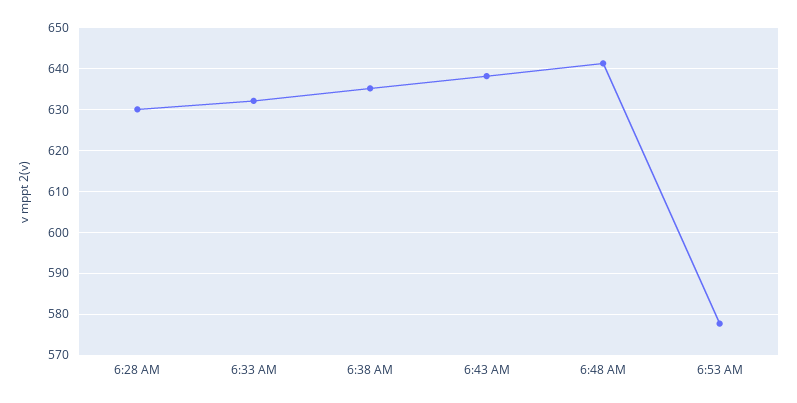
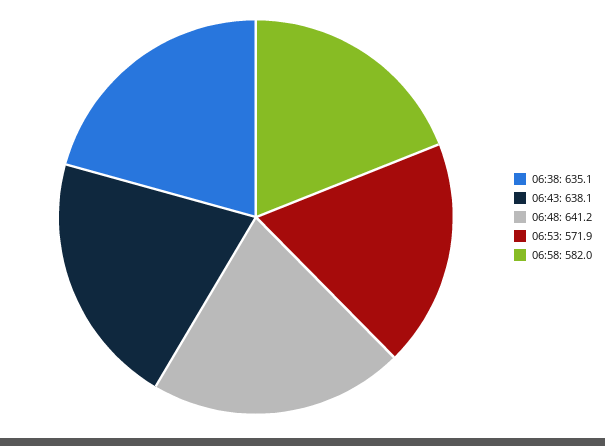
6:28 AM: 630 -> none
6:33 AM: 632 -> none
6:53 AM: 578 -> 571.9
06:58: none -> 582

